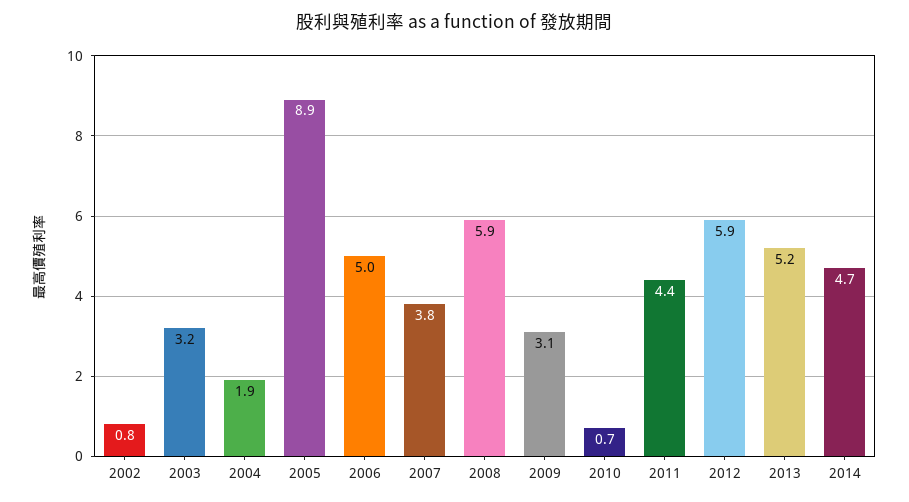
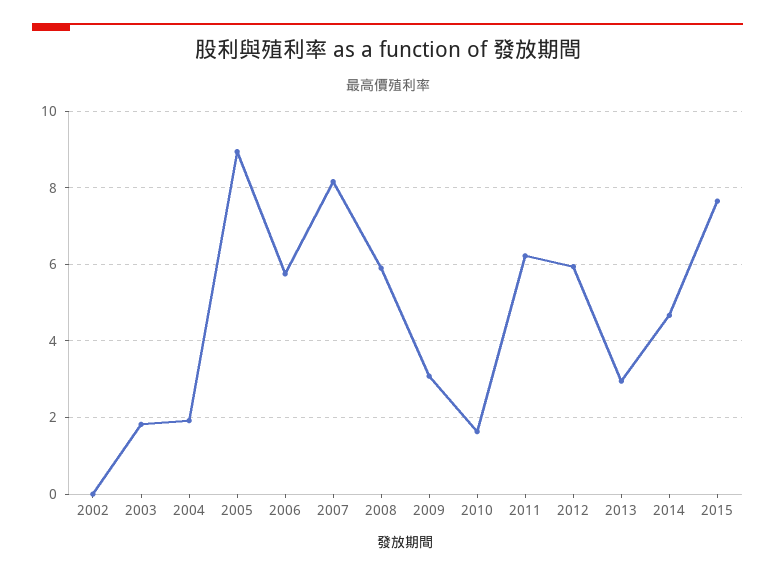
2002: 0.8 -> 0
2003: 3.2 -> 1.8
2006: 5 -> 5.8
2007: 3.8 -> 8.2
2010: 0.7 -> 1.6
2011: 4.4 -> 6.2
2013: 5.2 -> 3
2015: none -> 7.6

